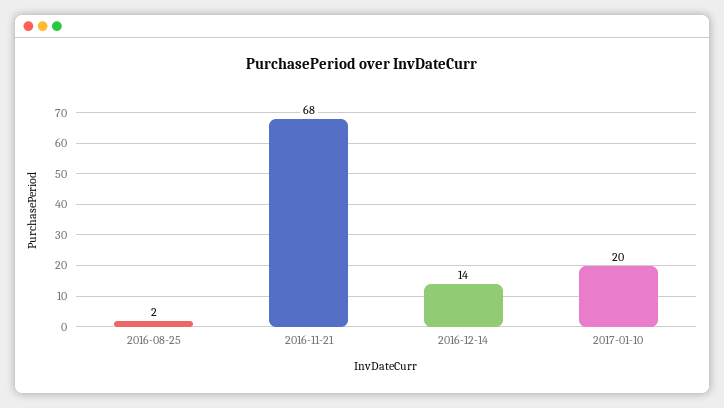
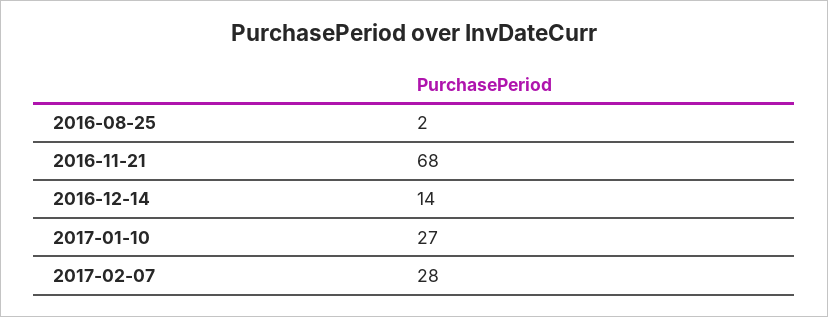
2017-01-10: 20 -> 27
2017-02-07: none -> 28

